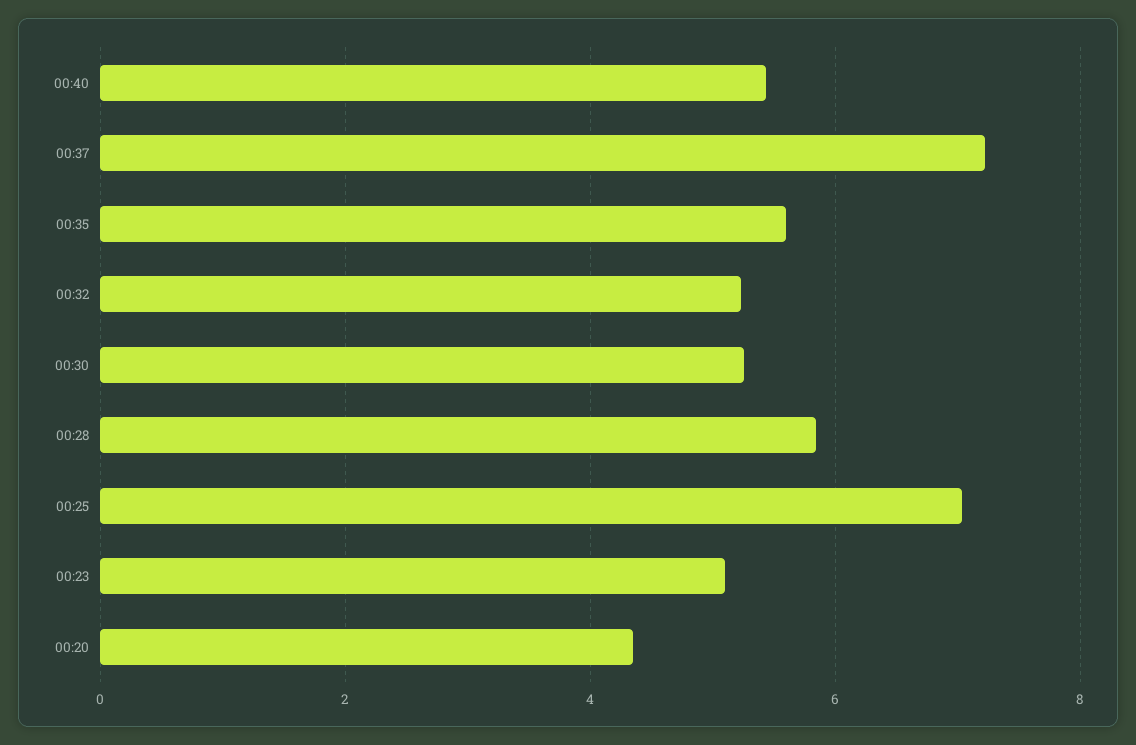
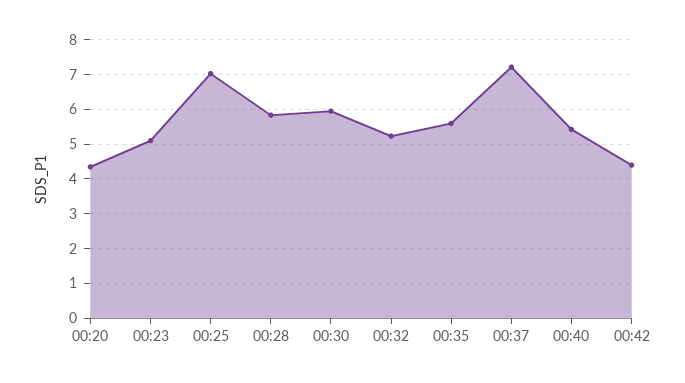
00:30: 5.2 -> 6
00:42: none -> 4.4

